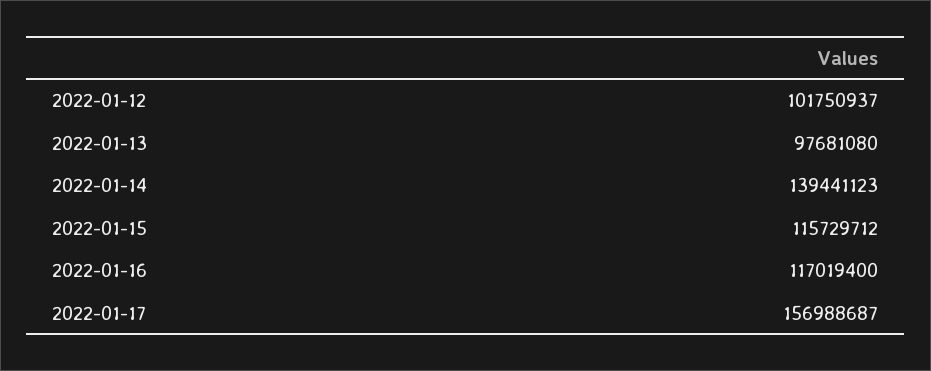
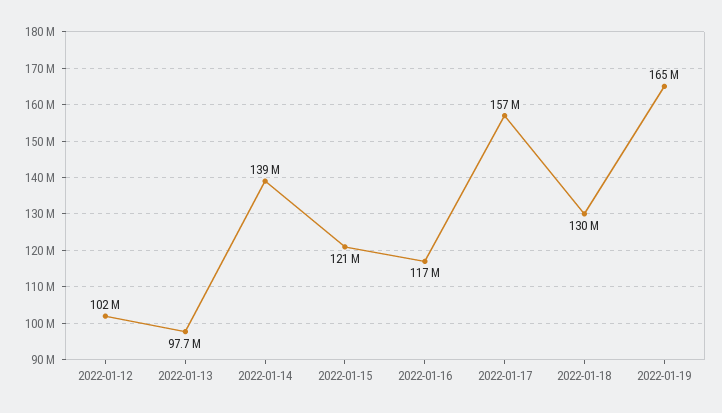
2022-01-15: 115729712 -> 121000000
2022-01-18: none -> 130000000
2022-01-19: none -> 165000000

